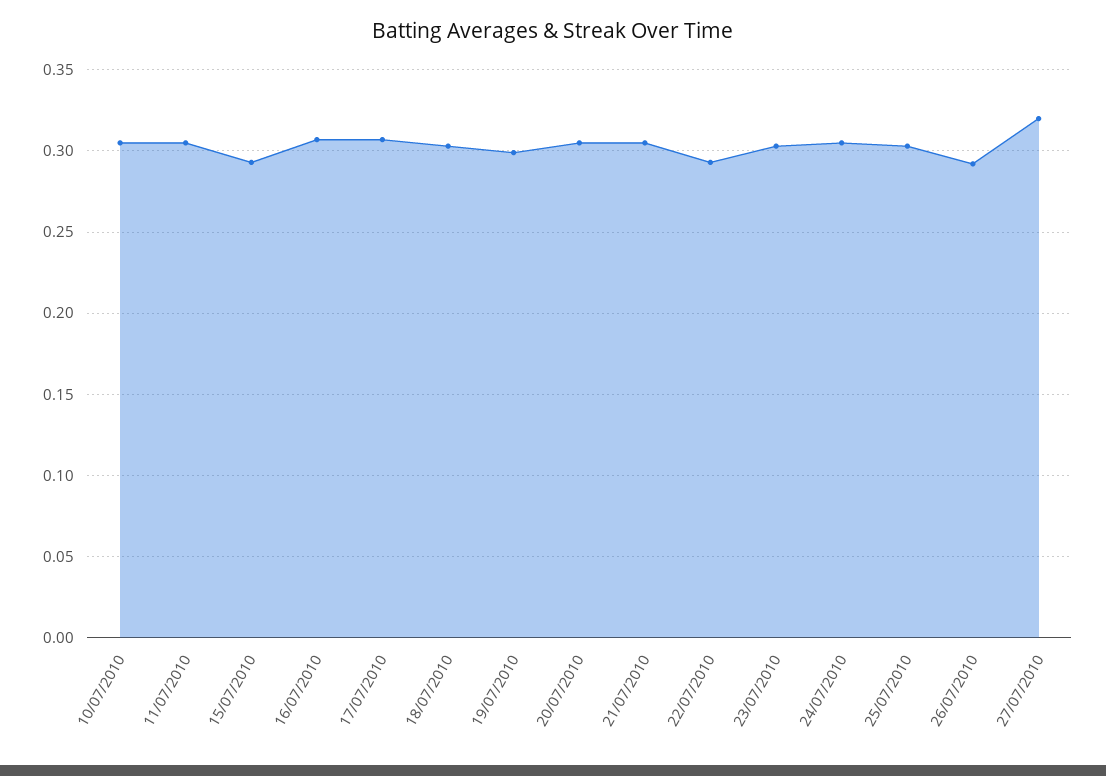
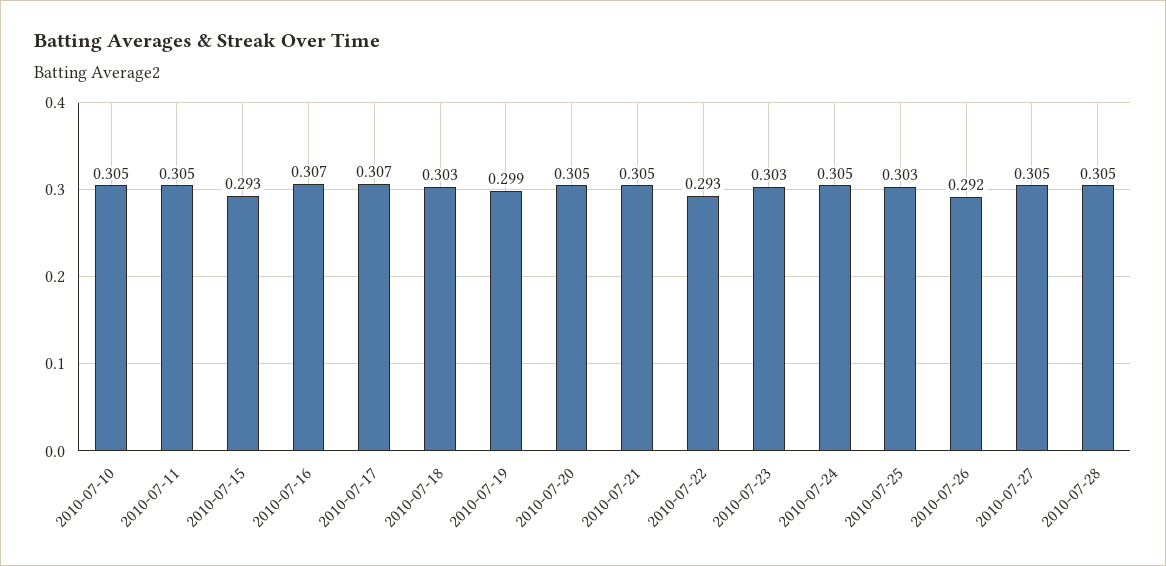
27/07/2010: 0.32 -> 0.305
2010-07-28: none -> 0.305

